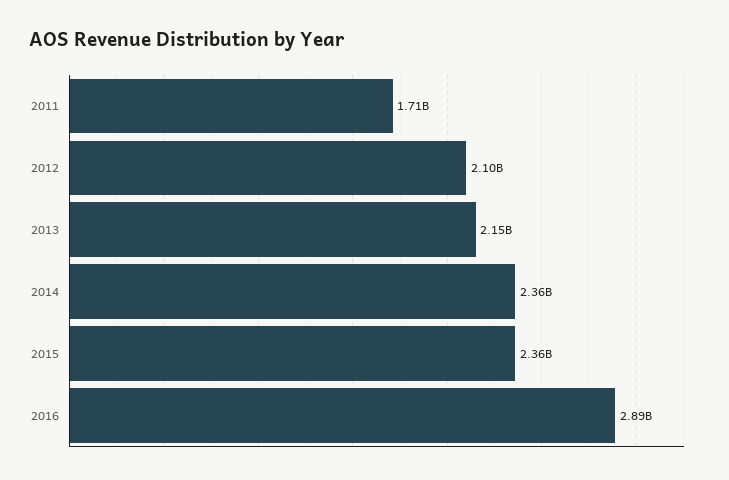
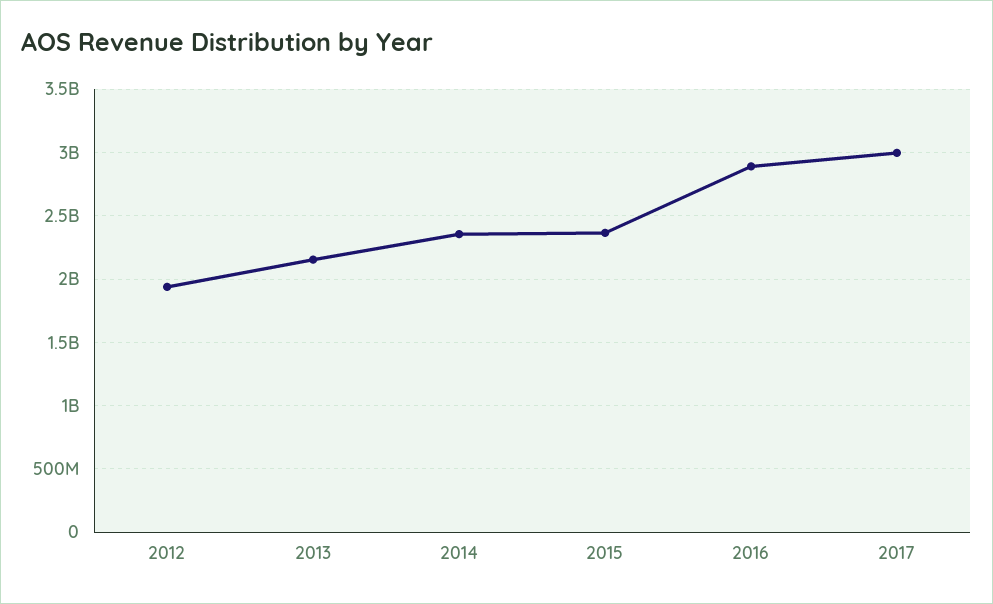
2011: 1710000000 -> none
2012: 2100000000 -> 1950000000
2017: none -> 3000000000

